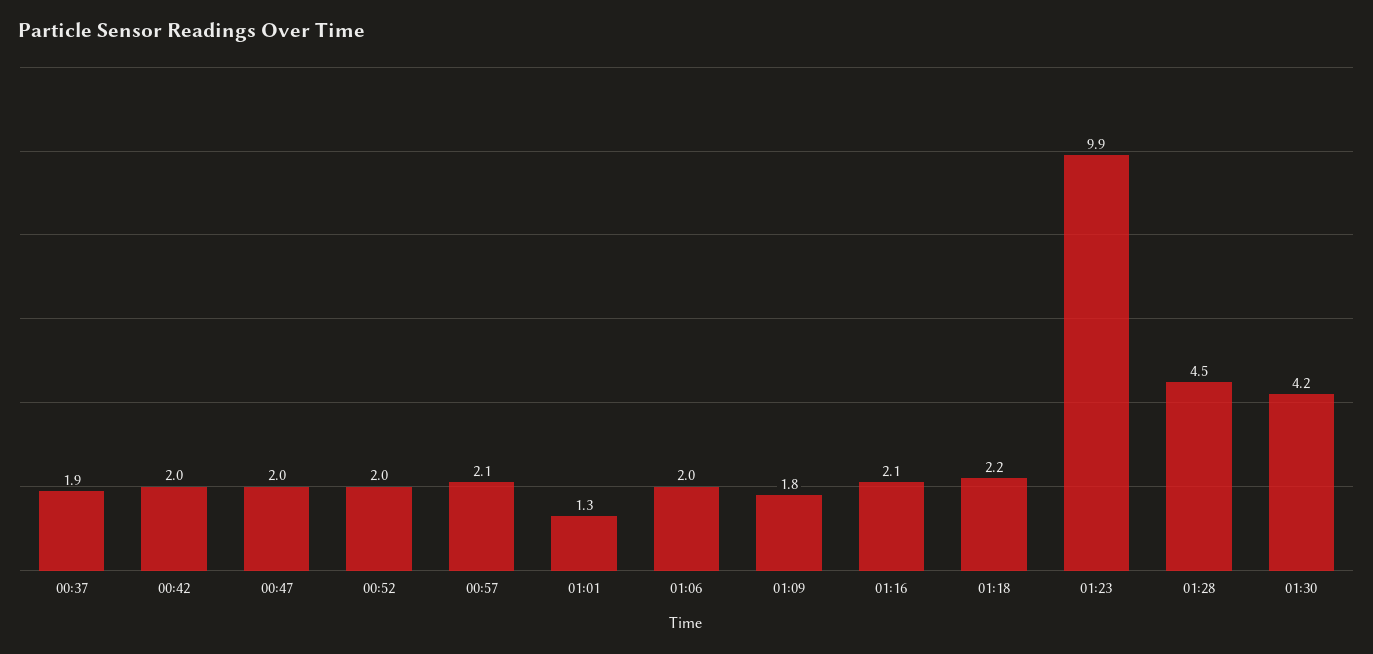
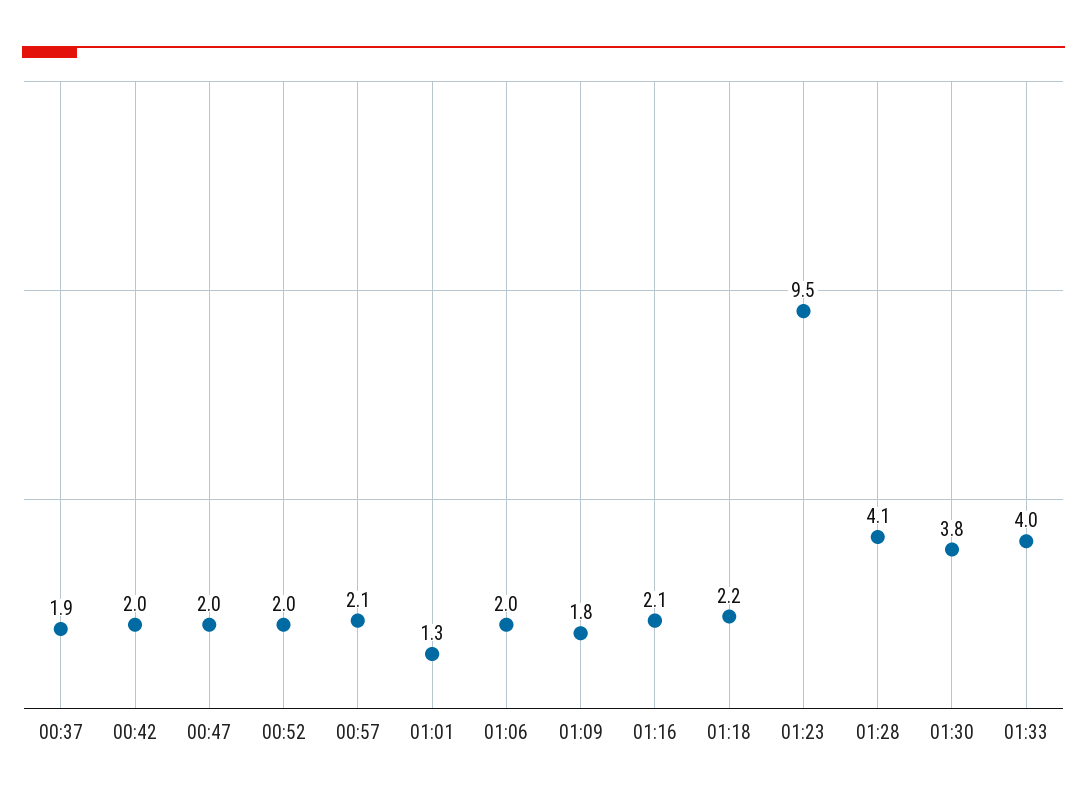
01:23: 9.9 -> 9.5
01:28: 4.5 -> 4.1
01:30: 4.2 -> 3.8
01:33: none -> 4

